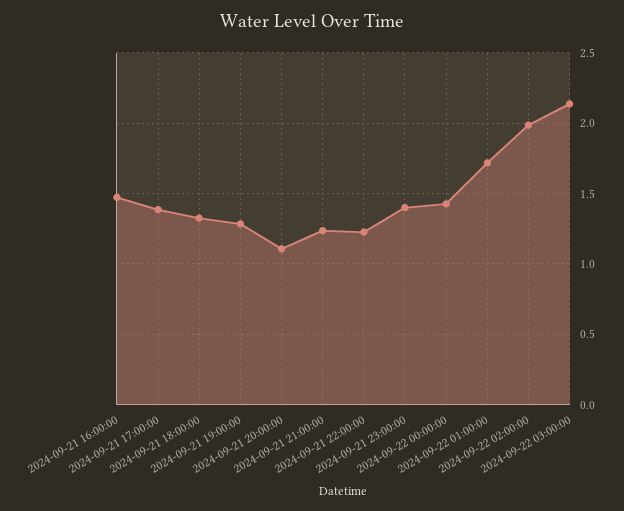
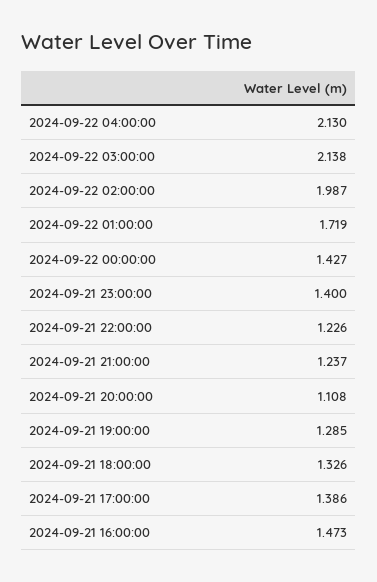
2024-09-22 04:00:00: none -> 2.13

